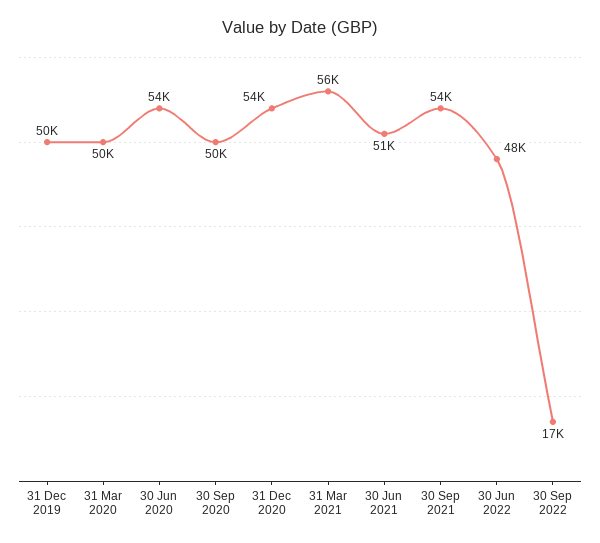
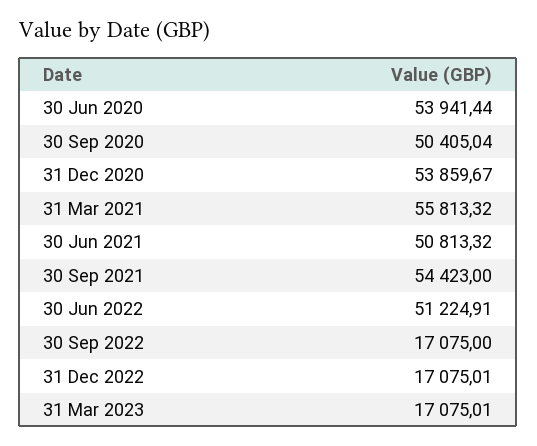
31 Dec 2019: 50000 -> none
31 Mar 2020: 50000 -> none
30 Jun 2022: 48000 -> 51224.91
31 Dec 2022: none -> 17075.01
31 Mar 2023: none -> 17075.01

